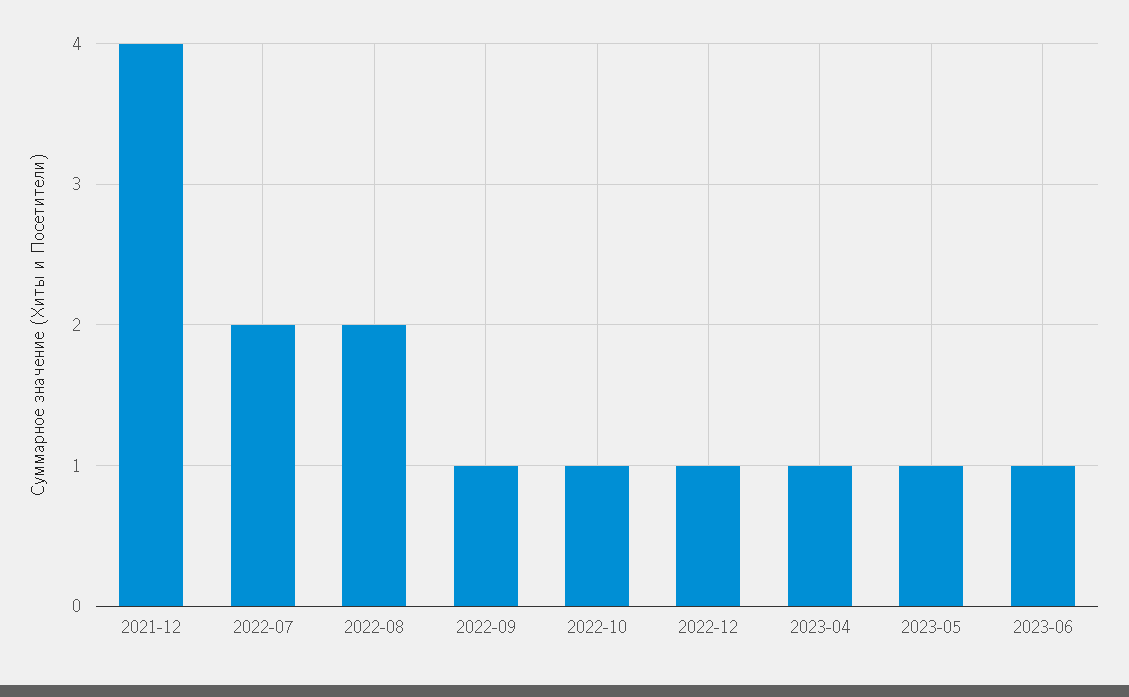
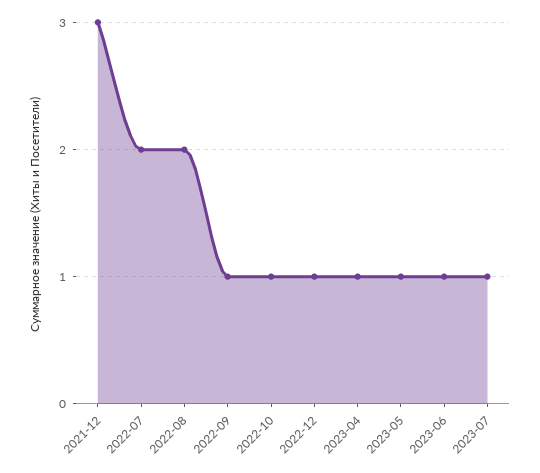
2021-12: 4 -> 3
2023-07: none -> 1

